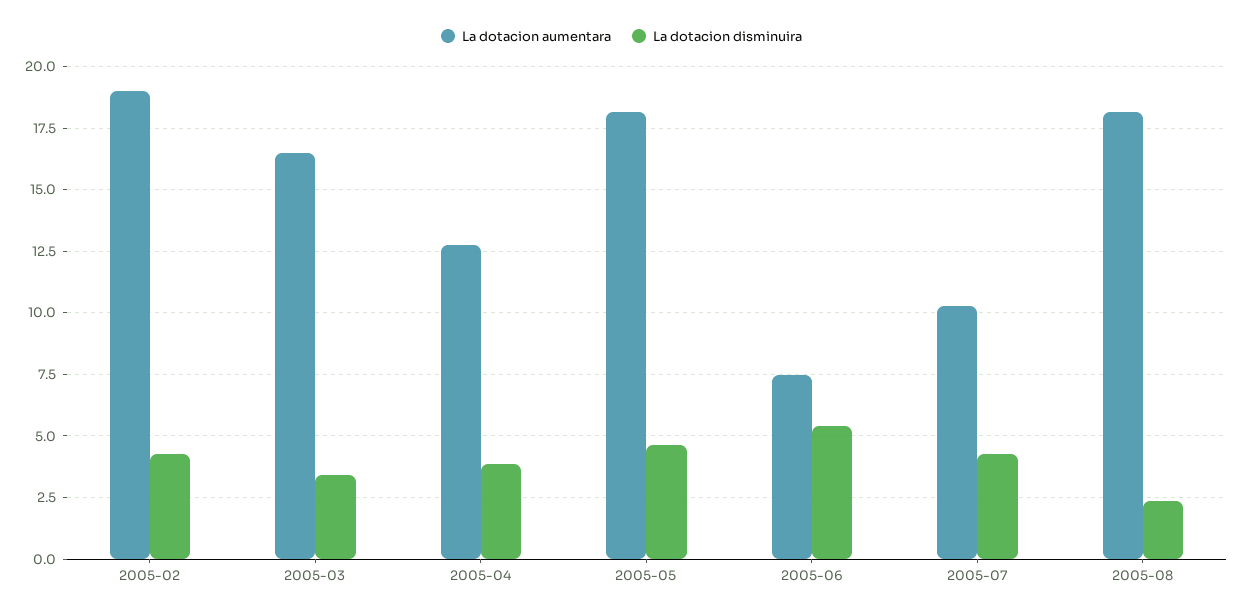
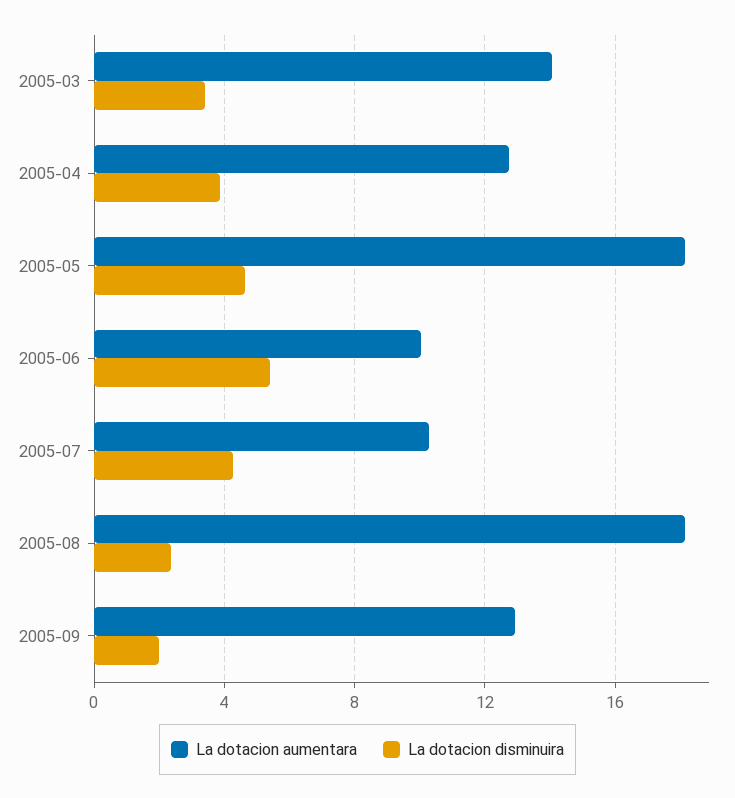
La dotacion aumentara, 2005-02: 19 -> none
La dotacion disminuira, 2005-02: 4.25 -> none
La dotacion aumentara, 2005-03: 16.5 -> 14
La dotacion aumentara, 2005-06: 7.5 -> 10
La dotacion aumentara, 2005-09: none -> 13
La dotacion disminuira, 2005-09: none -> 2

